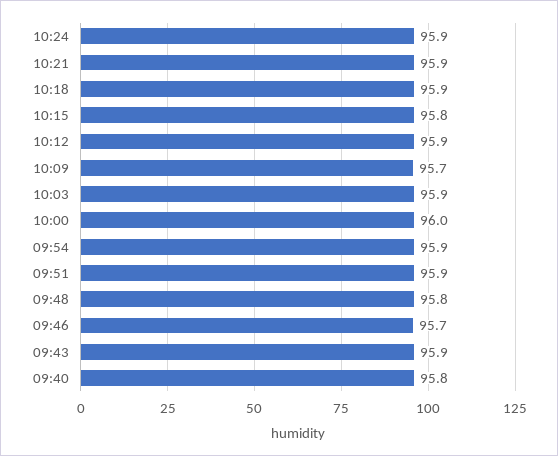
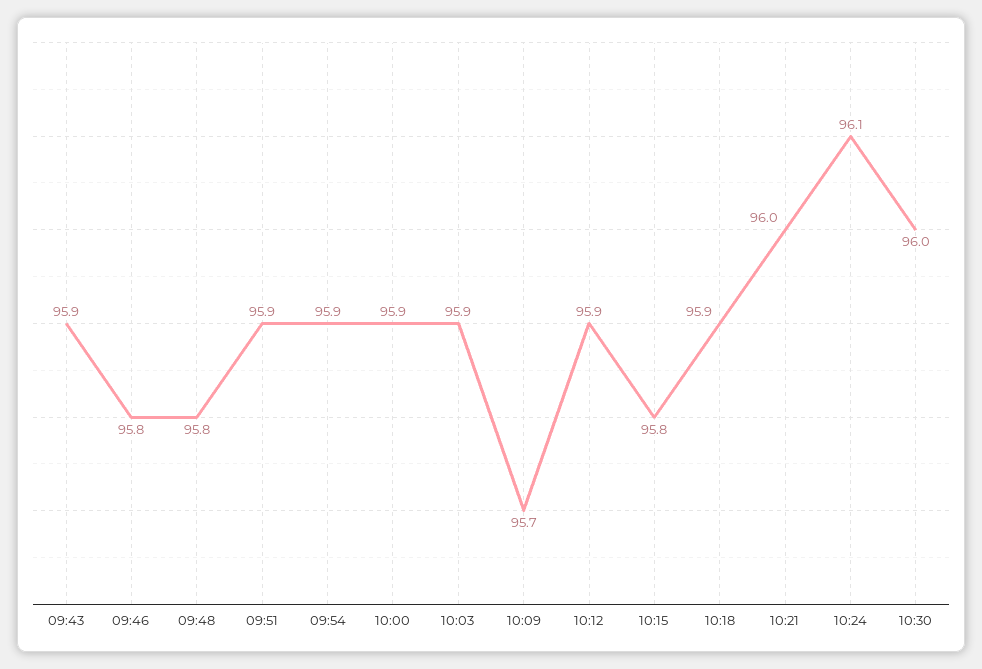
10:24: 95.9 -> 96.1
10:21: 95.9 -> 96
10:00: 96 -> 95.9
09:46: 95.7 -> 95.8
09:40: 95.8 -> none
10:30: none -> 96

